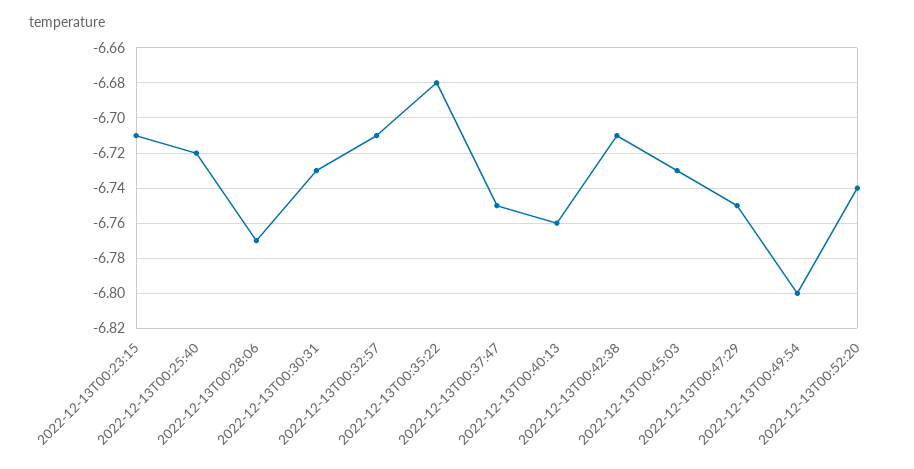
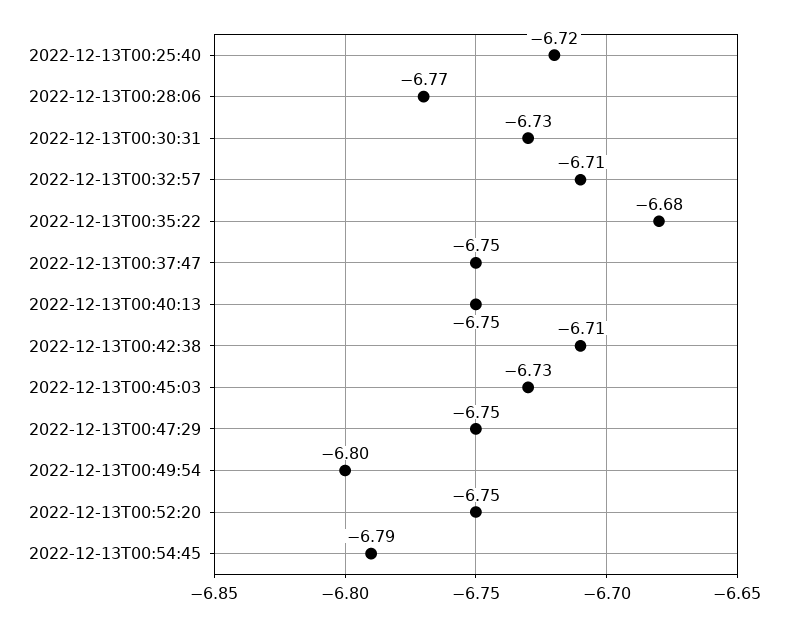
2022-12-13T00:23:15: -6.71 -> none
2022-12-13T00:40:13: -6.76 -> -6.75
2022-12-13T00:52:20: -6.74 -> -6.75
2022-12-13T00:54:45: none -> -6.79

